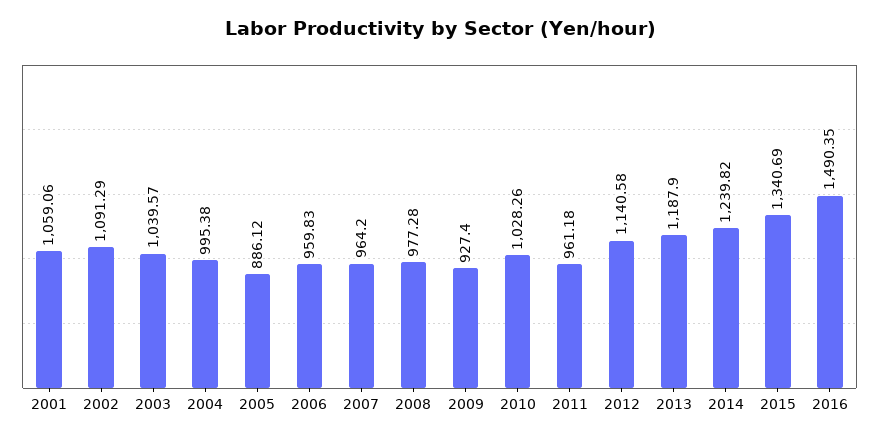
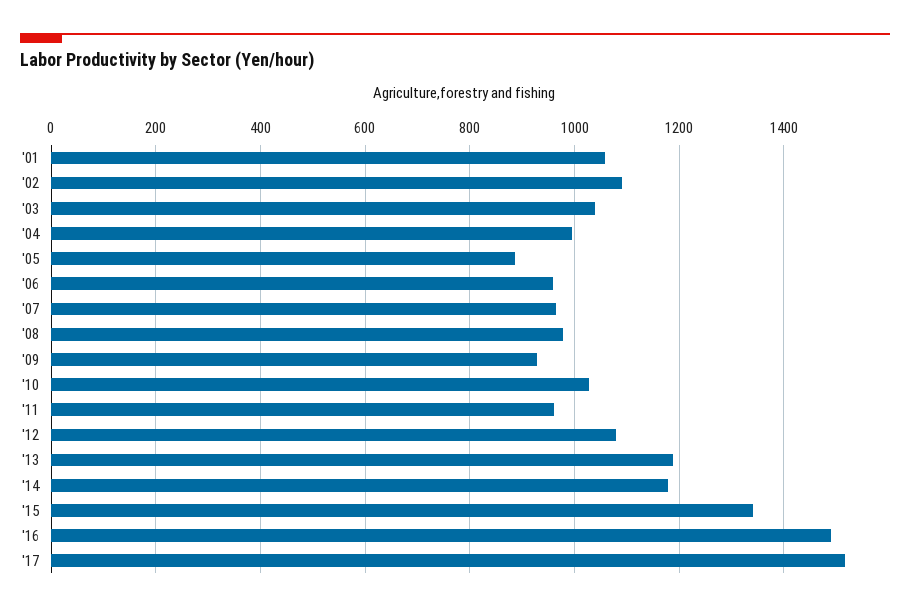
2012: 1140.58 -> 1080
2014: 1239.82 -> 1180
'17: none -> 1520

